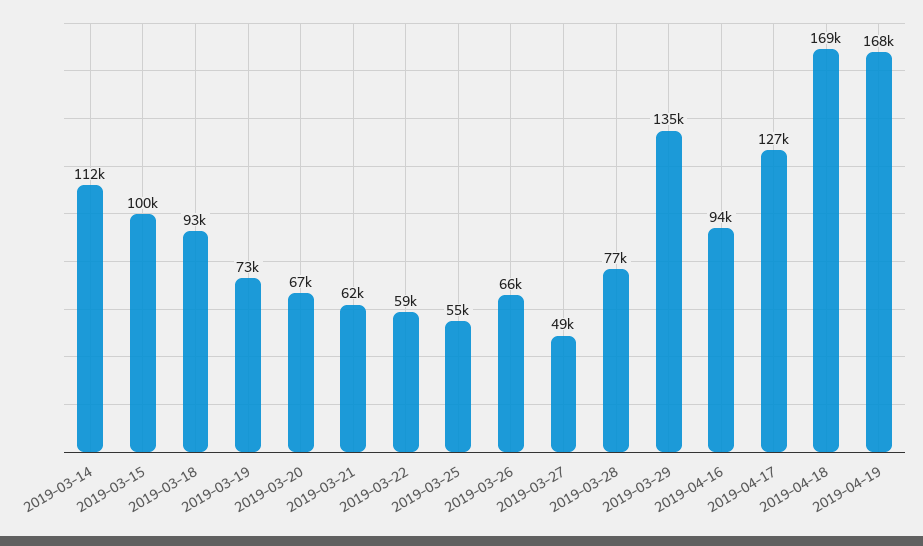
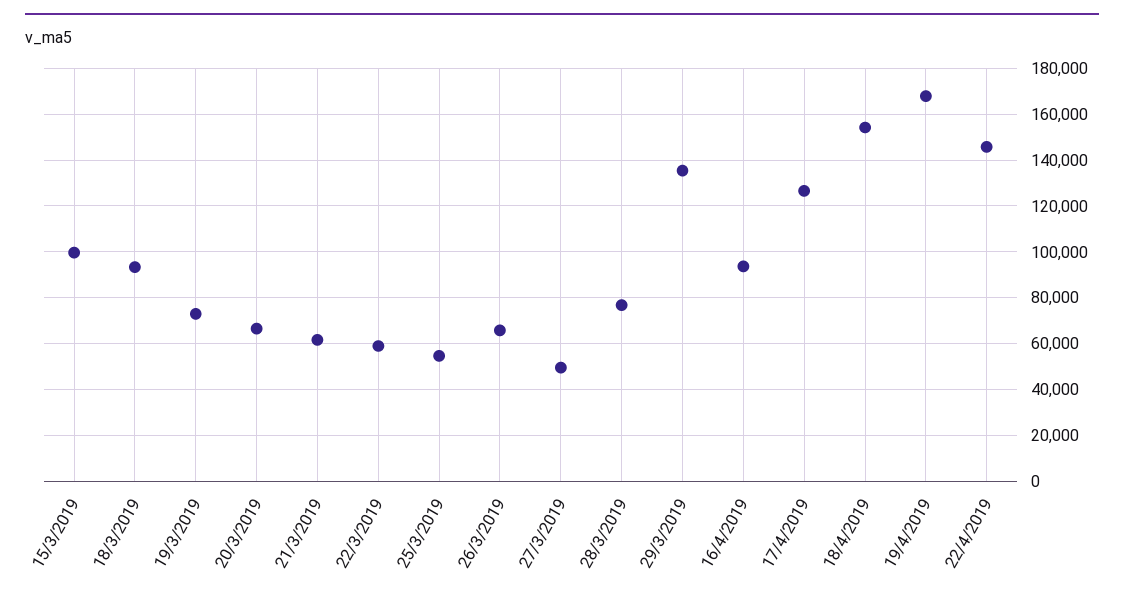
2019-03-14: 112000 -> none
2019-04-18: 169000 -> 155000
22/4/2019: none -> 145000

